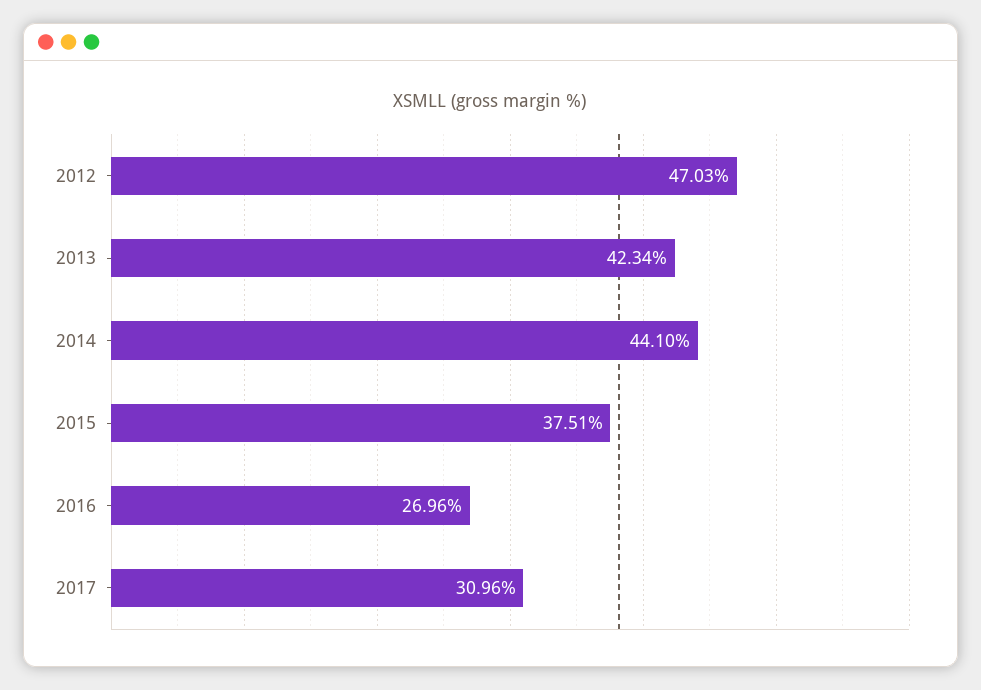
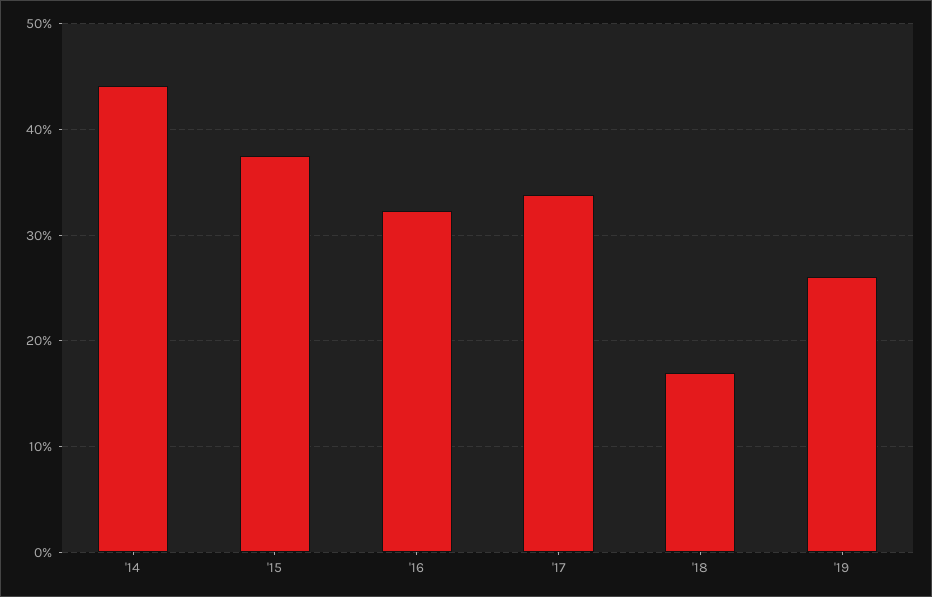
2012: 47.03 -> none
2013: 42.34 -> none
2016: 26.96 -> 32
2017: 30.96 -> 34
'18: none -> 17
'19: none -> 26

